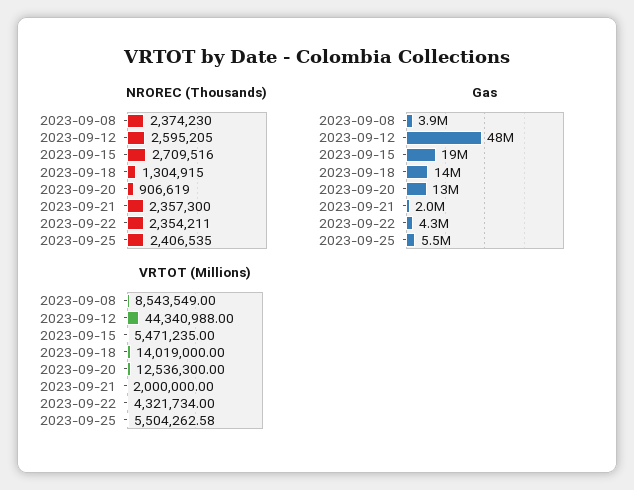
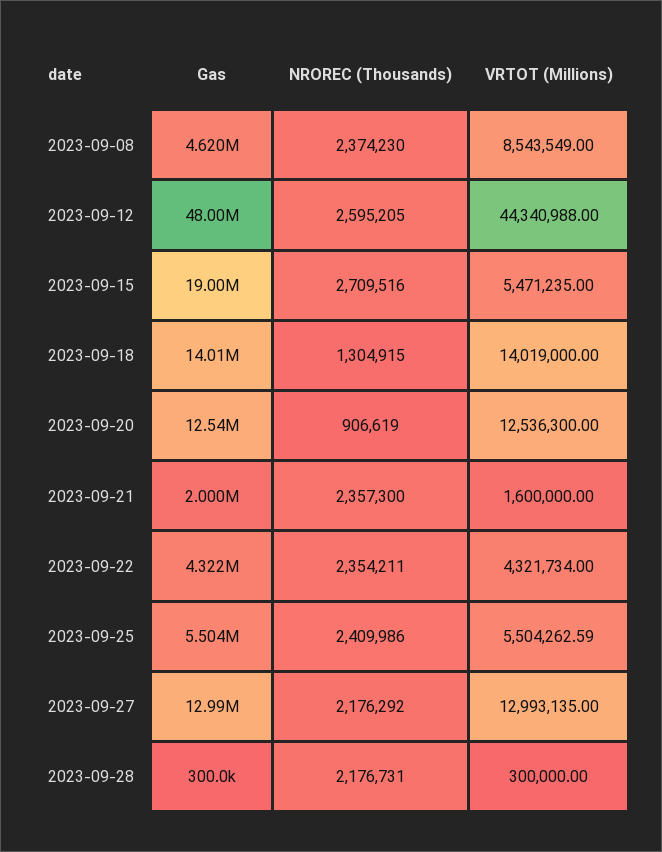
NROREC (Thousands), 2023-09-25: 2406535 -> 2409986
Gas, 2023-09-08: 3900000 -> 4620000
VRTOT (Millions), 2023-09-21: 2000000 -> 1600000
VRTOT (Millions), 2023-09-25: 5504262.58 -> 5504262.59
Gas, 2023-09-27: none -> 12990000
NROREC (Thousands), 2023-09-27: none -> 2176292
VRTOT (Millions), 2023-09-27: none -> 12993135
Gas, 2023-09-28: none -> 300000
NROREC (Thousands), 2023-09-28: none -> 2176731
VRTOT (Millions), 2023-09-28: none -> 300000

